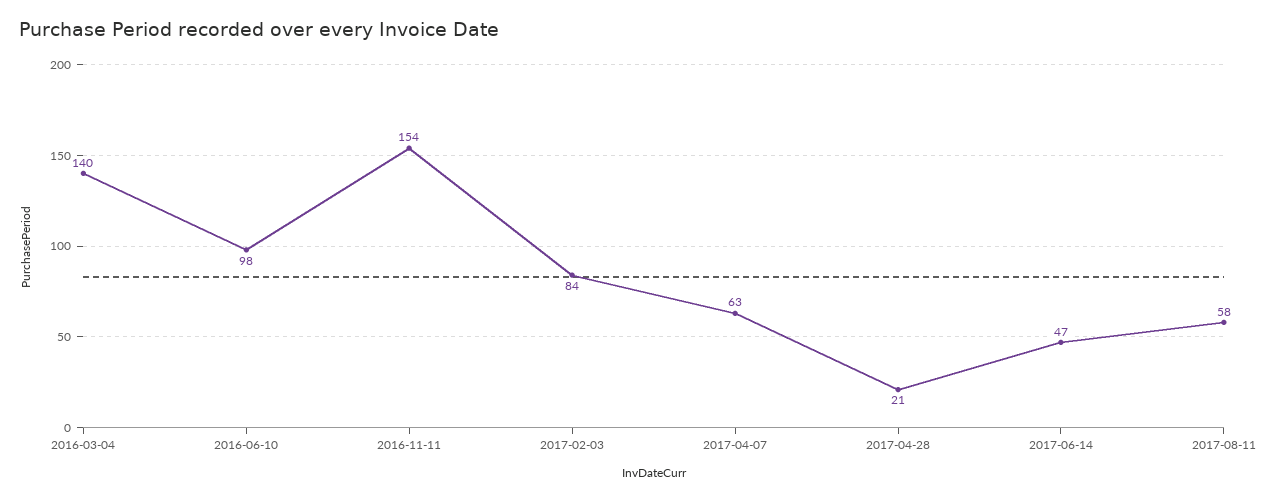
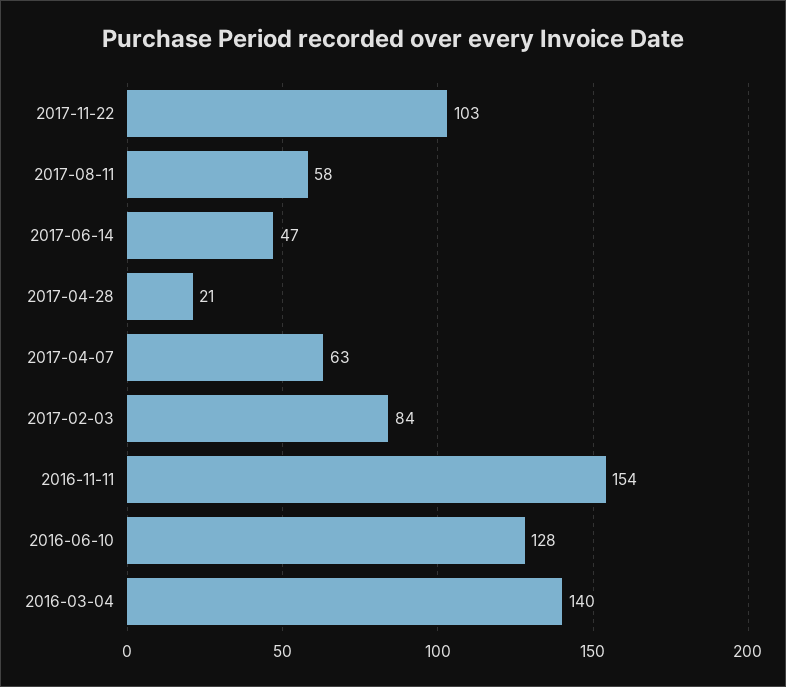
2016-06-10: 98 -> 128
2017-11-22: none -> 103

